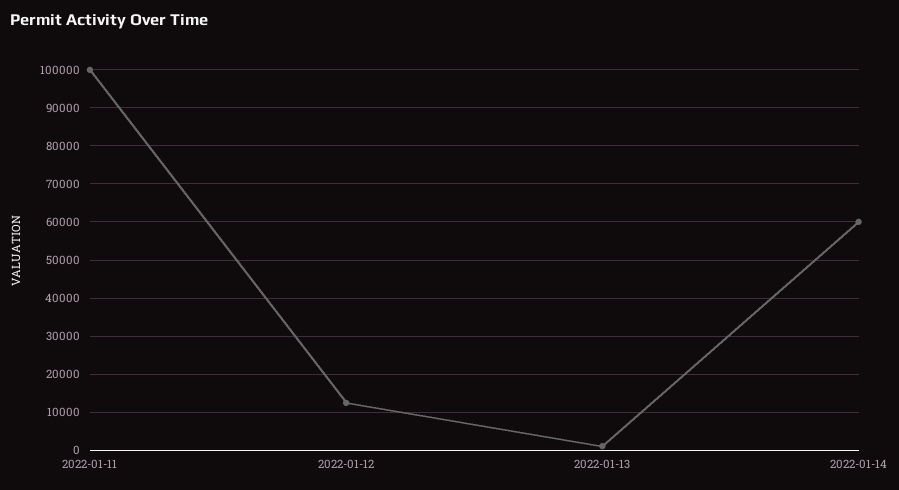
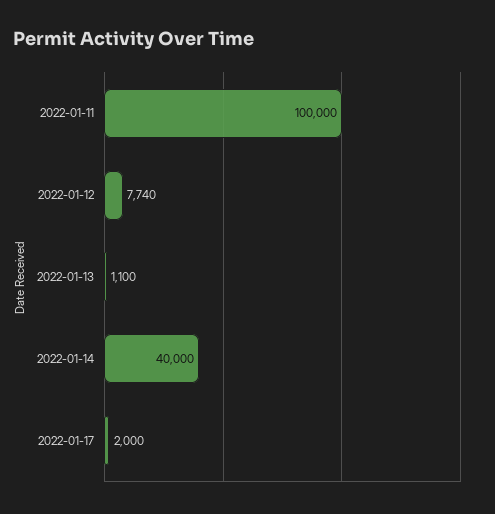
2022-01-12: 12000 -> 7740
2022-01-14: 60000 -> 40000
2022-01-17: none -> 2000

